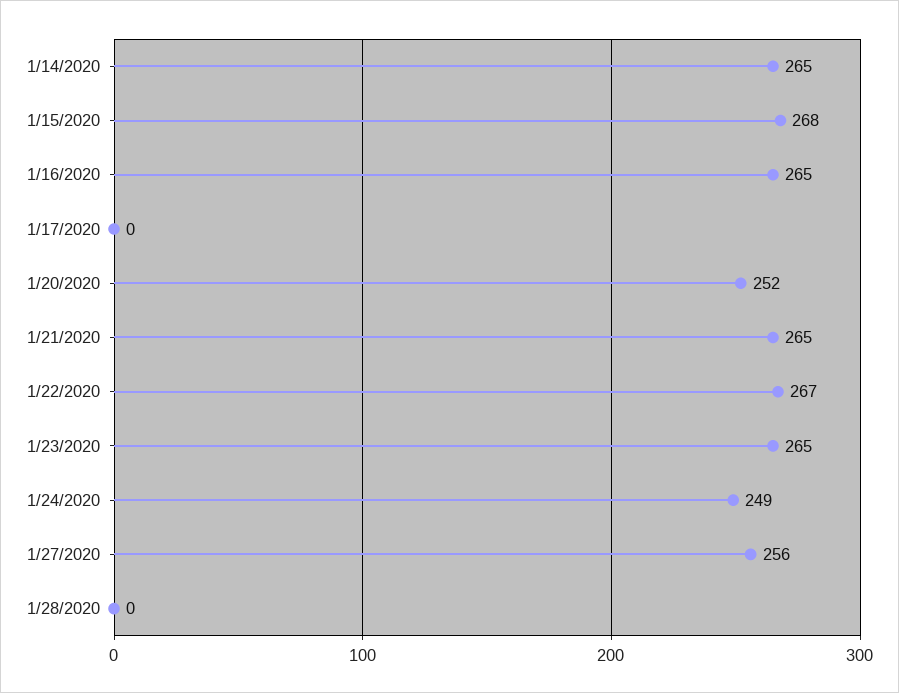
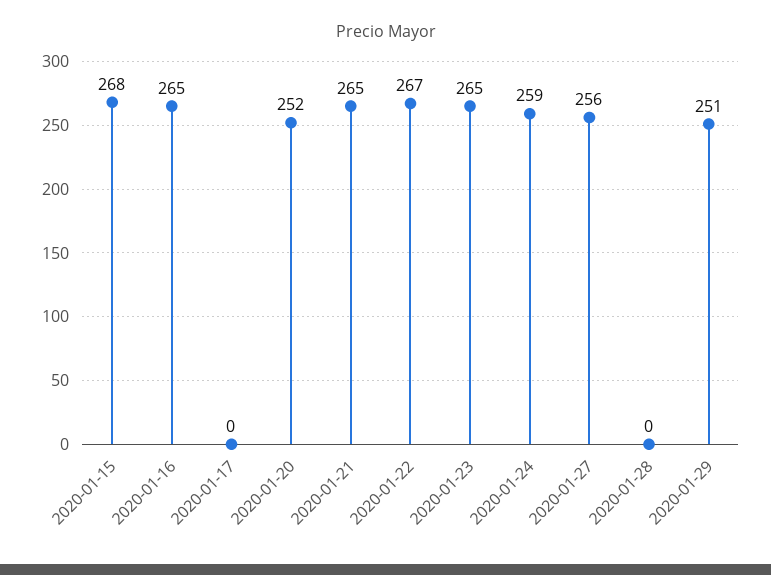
1/14/2020: 265 -> none
1/24/2020: 249 -> 259
2020-01-29: none -> 251

